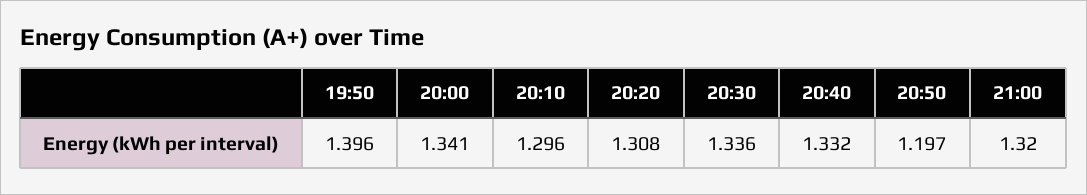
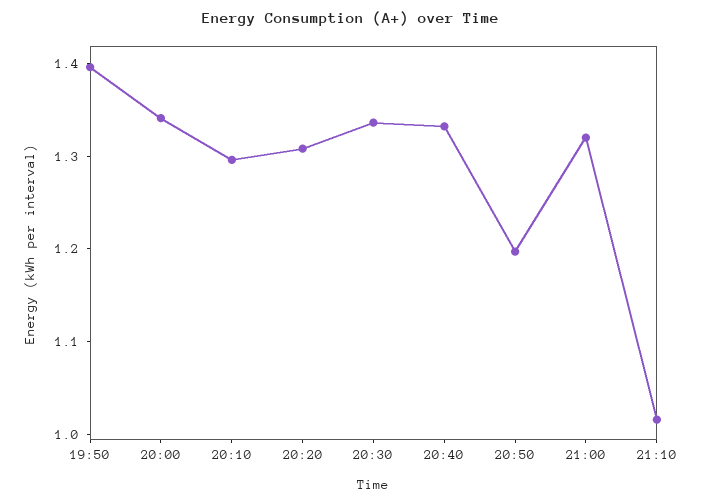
21:10: none -> 1.02

